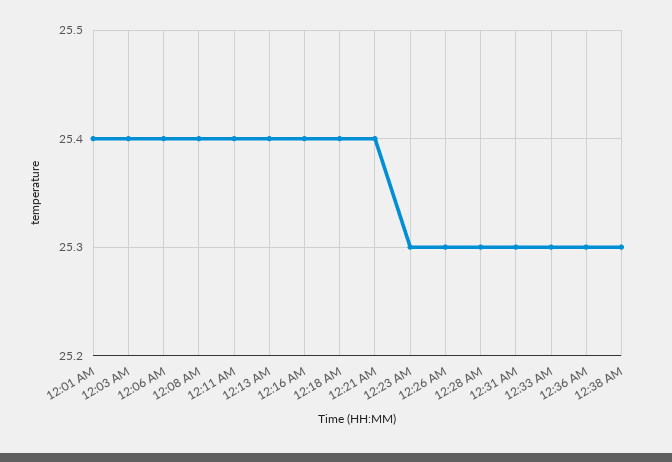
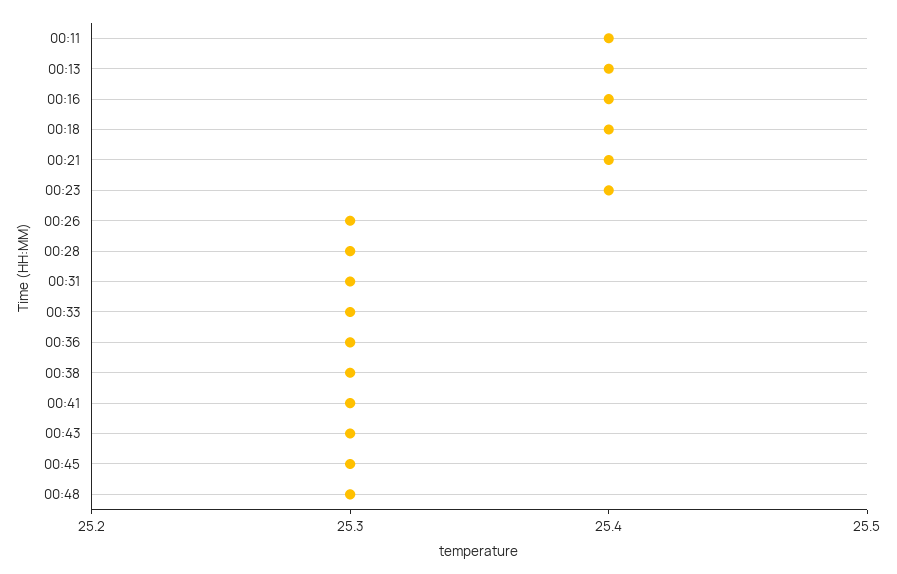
12:01 AM: 25.4 -> none
12:03 AM: 25.4 -> none
12:06 AM: 25.4 -> none
12:08 AM: 25.4 -> none
12:23 AM: 25.3 -> 25.4
00:41: none -> 25.3
00:43: none -> 25.3
00:45: none -> 25.3
00:48: none -> 25.3

